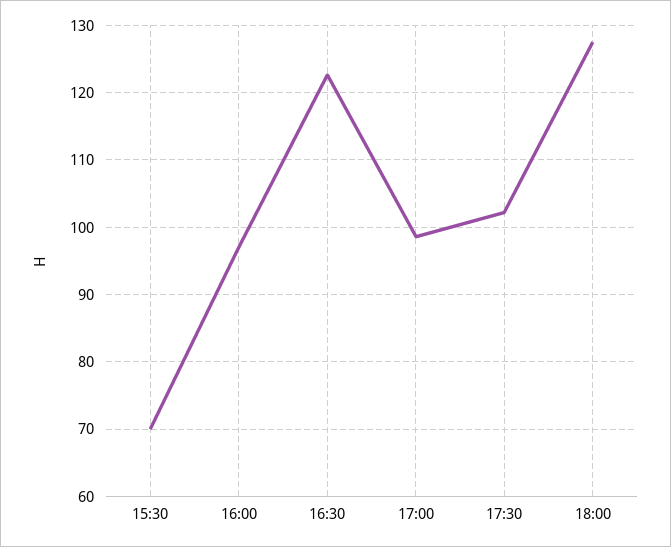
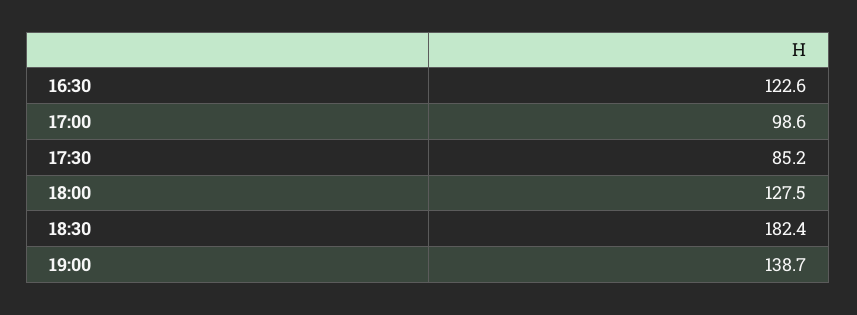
15:30: 70 -> none
16:00: 97 -> none
17:30: 102 -> 85.2
18:30: none -> 182.4
19:00: none -> 138.7

